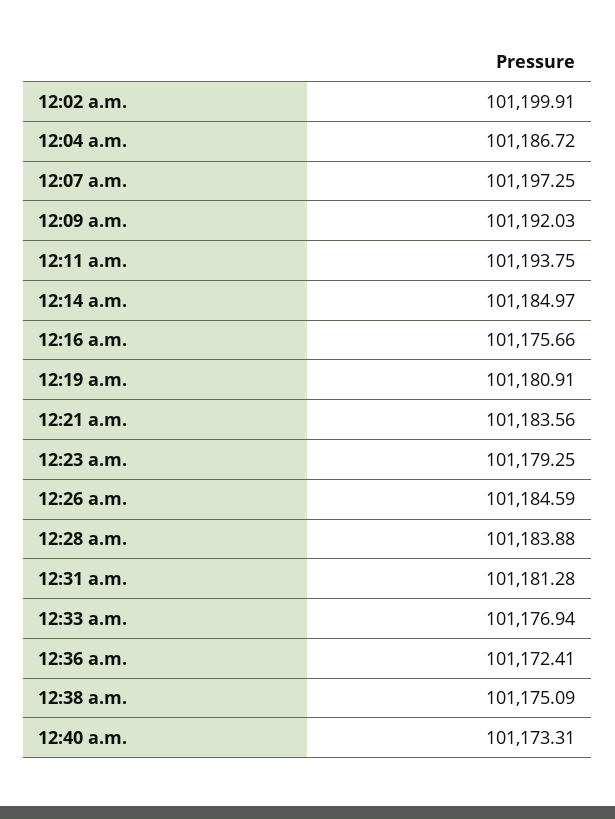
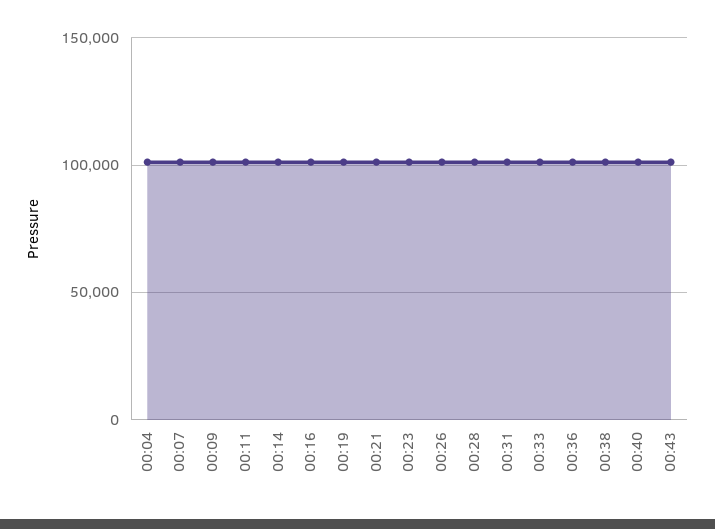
12:02 a.m.: 101199.91 -> none
00:43: none -> 100000

